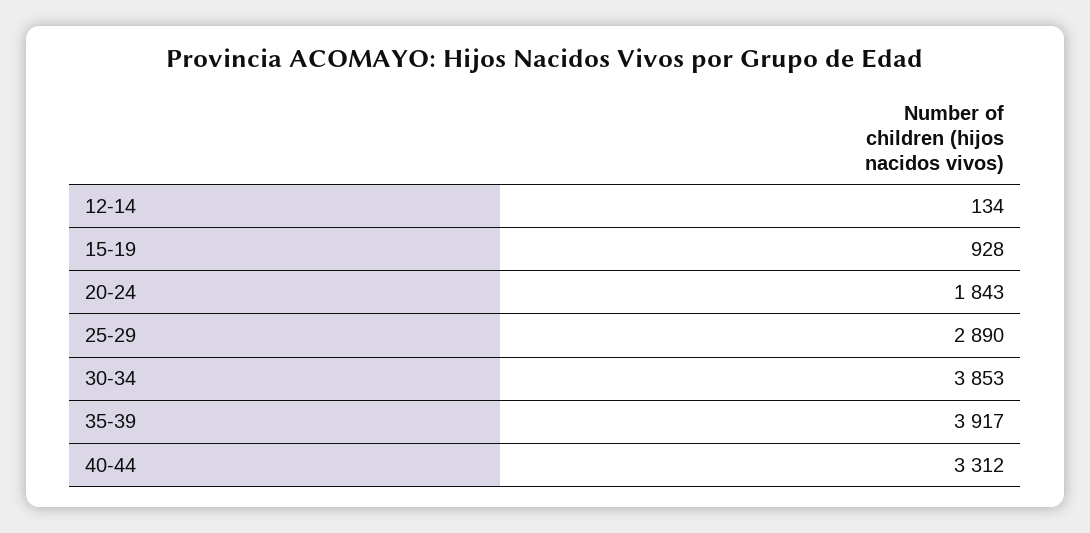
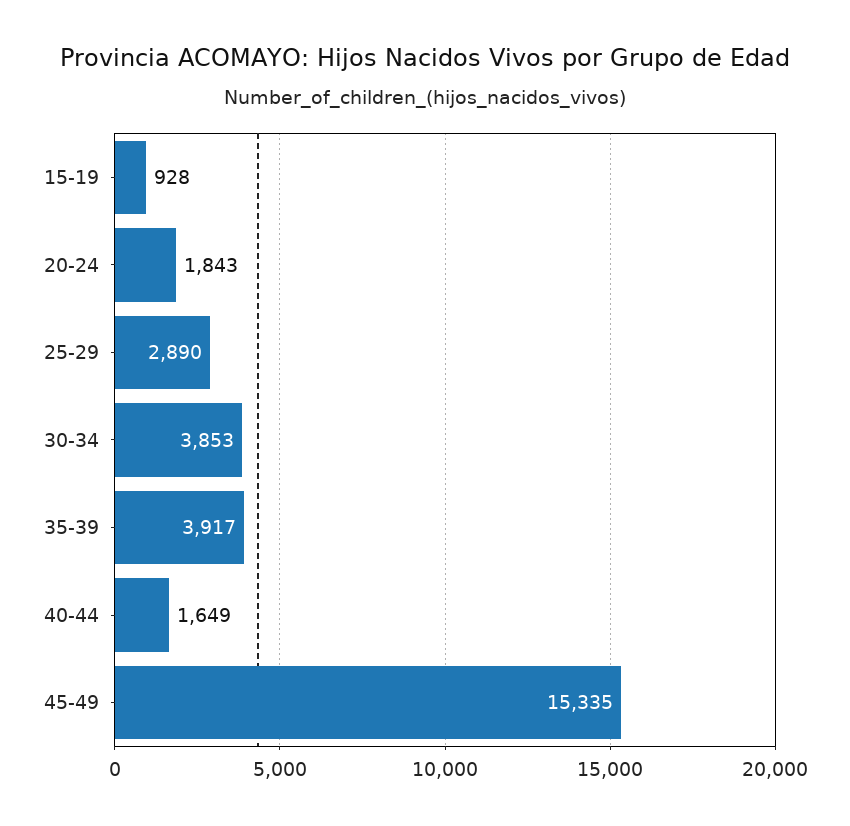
12-14: 134 -> none
40-44: 3312 -> 1649
45-49: none -> 15335

